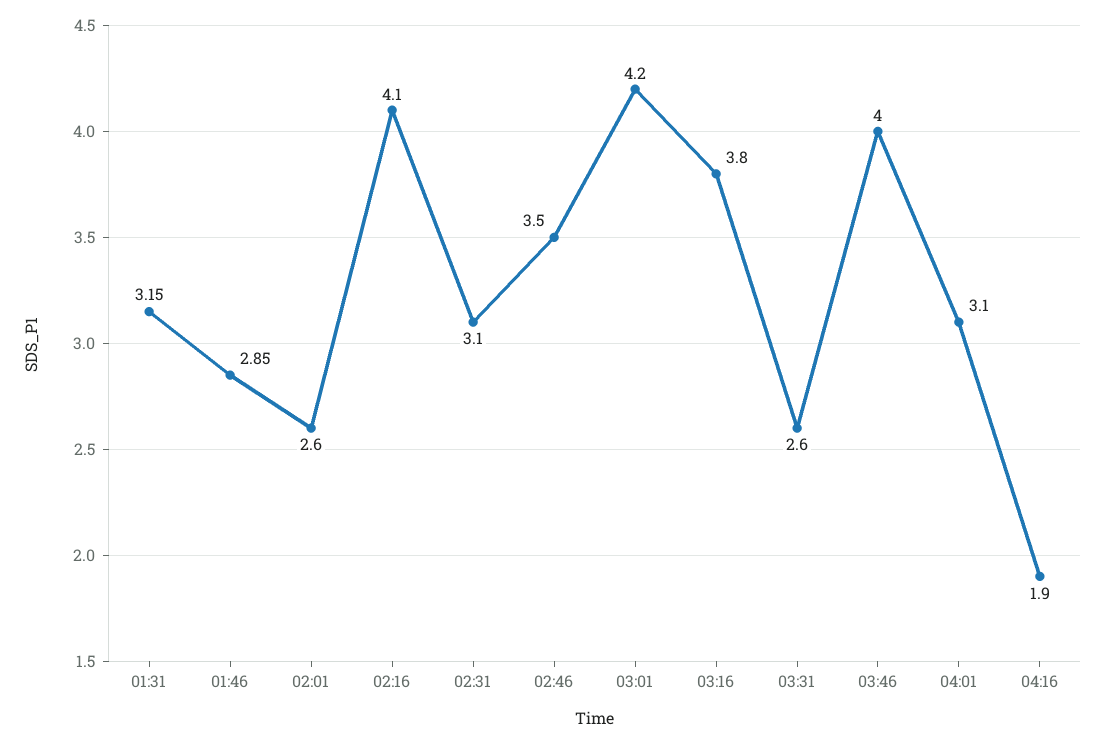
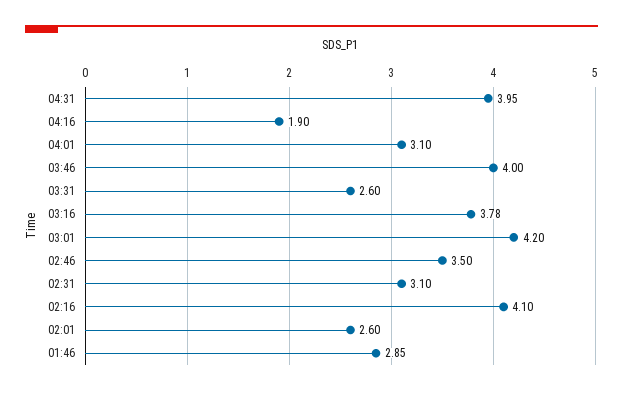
01:31: 3.15 -> none
03:16: 3.8 -> 3.78
04:31: none -> 3.95

